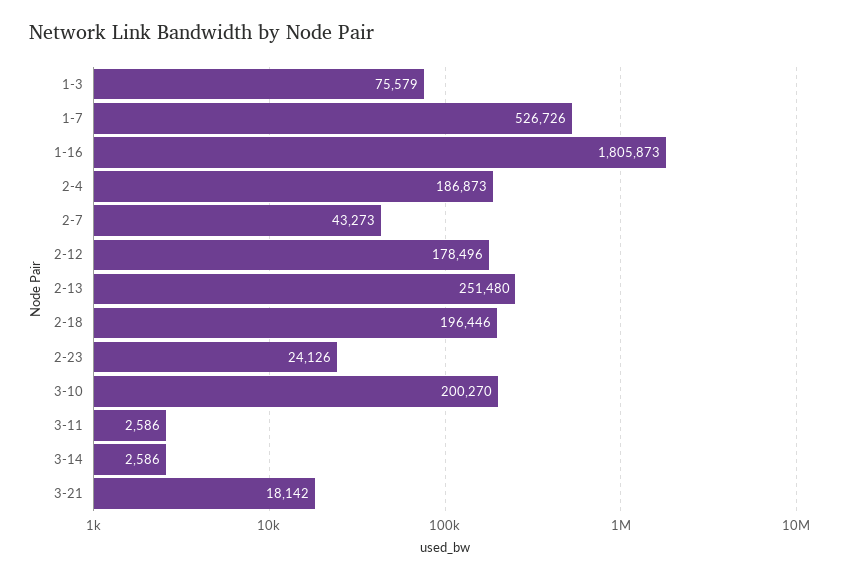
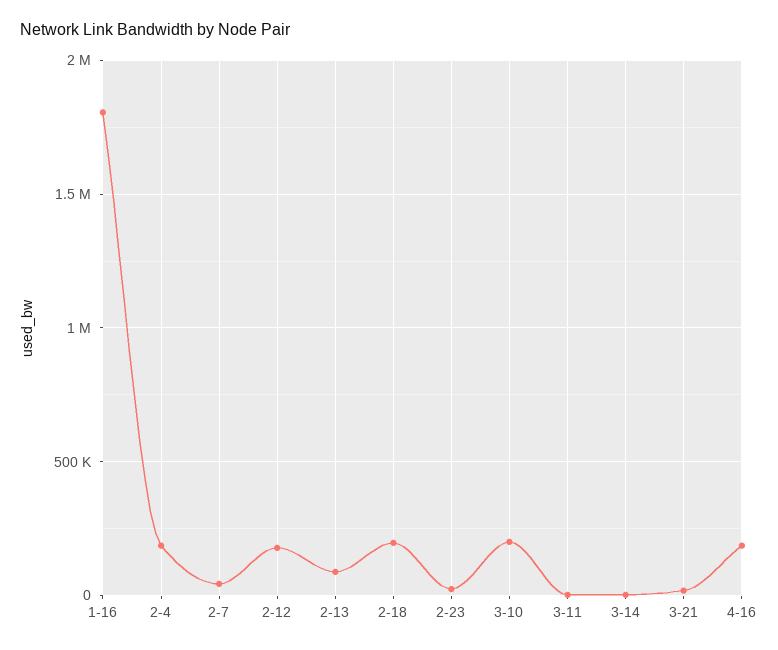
1-3: 75579 -> none
1-7: 526726 -> none
2-13: 251480 -> 100000
4-16: none -> 200000

